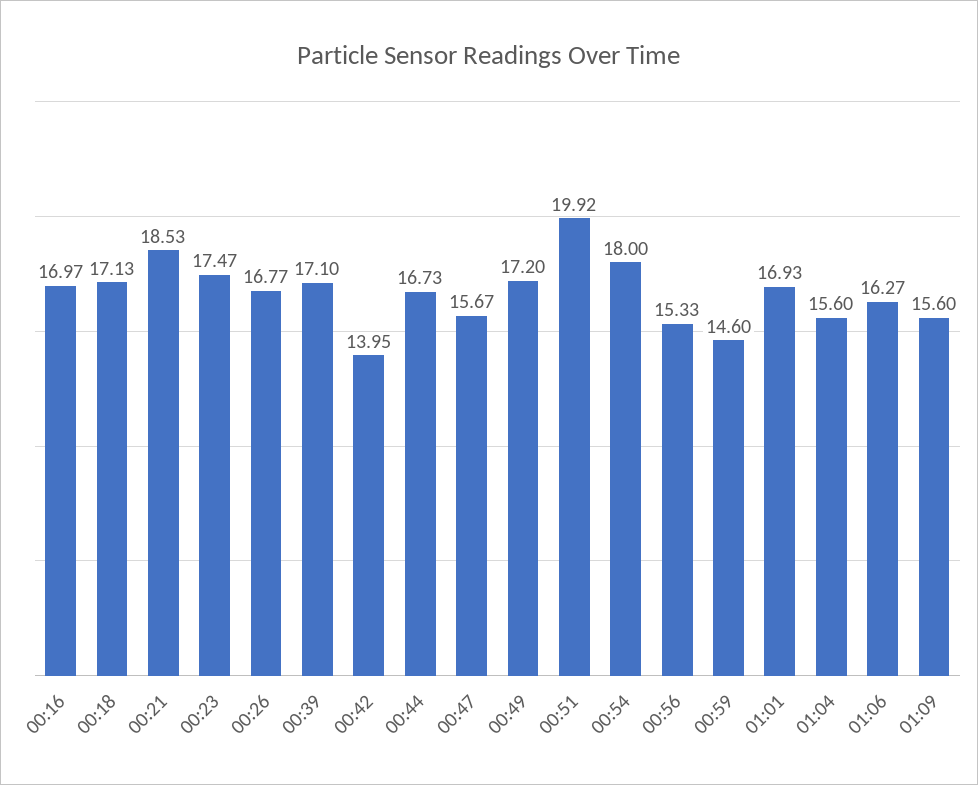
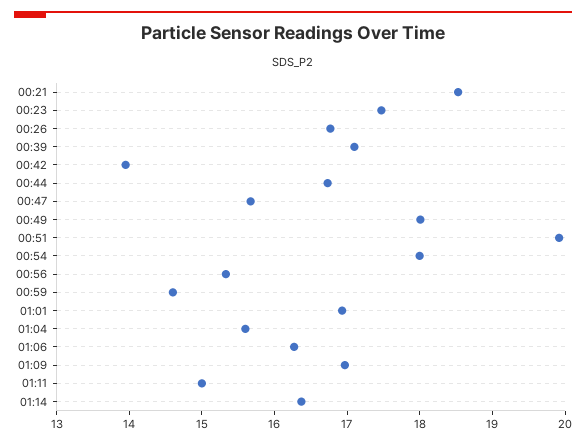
00:16: 16.97 -> none
00:18: 17.13 -> none
00:49: 17.2 -> 18
01:09: 15.6 -> 17
01:11: none -> 15
01:14: none -> 16.4

